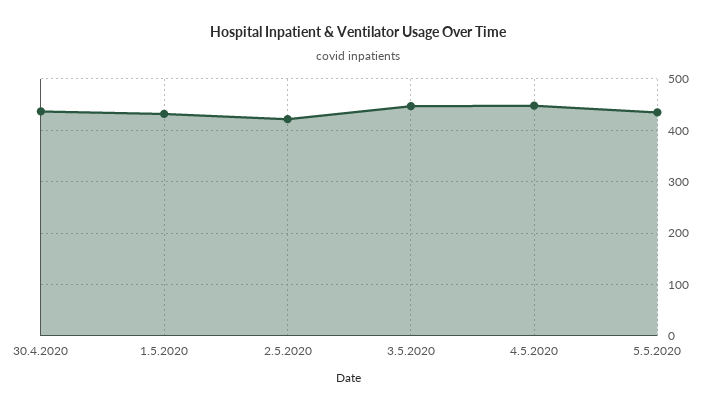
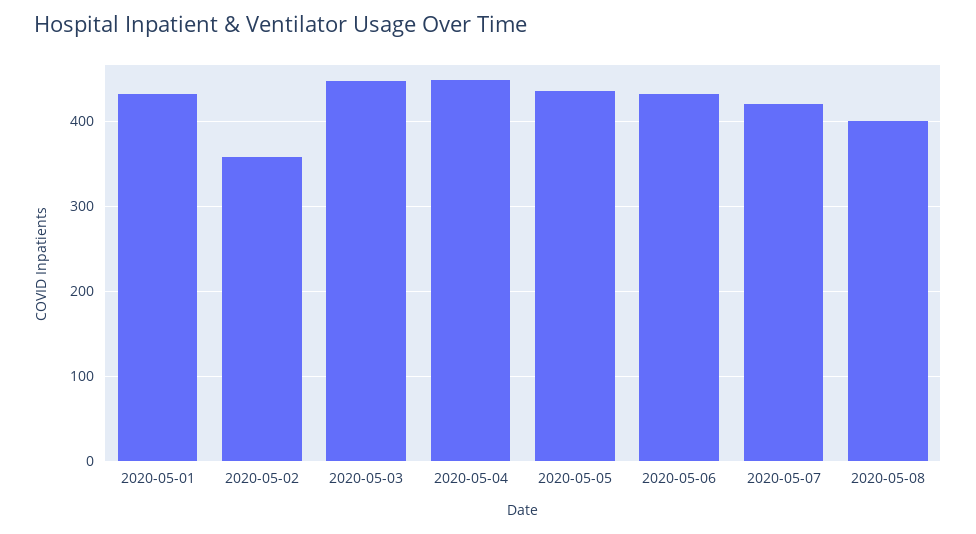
30.4.2020: 440 -> none
2.5.2020: 420 -> 360
2020-05-06: none -> 430
2020-05-07: none -> 420
2020-05-08: none -> 400

